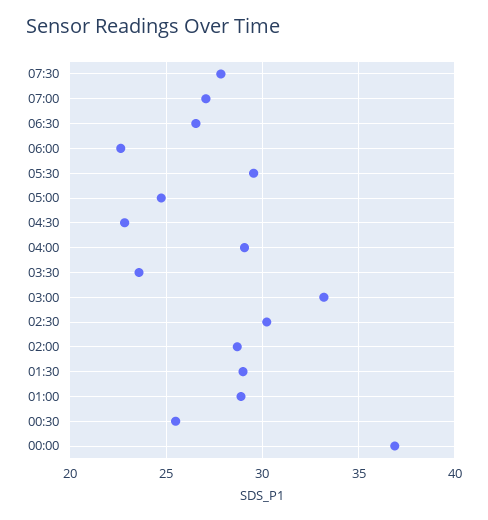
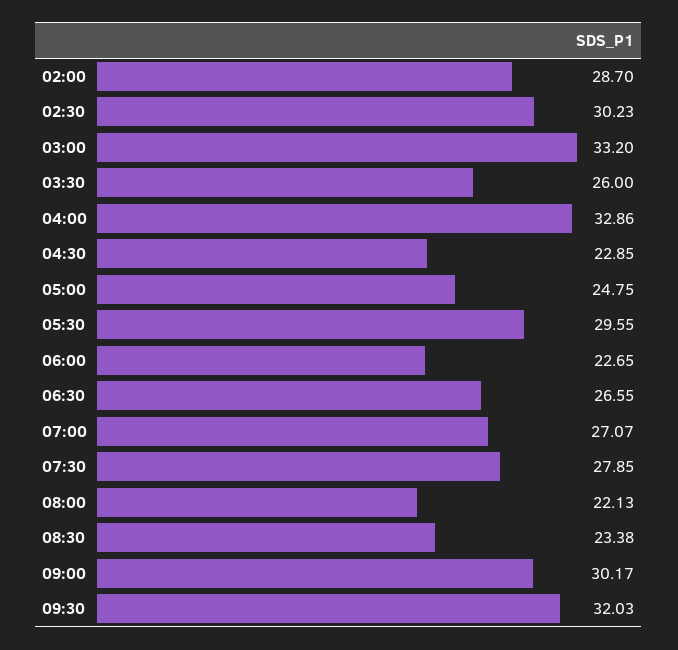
04:00: 29 -> 32.86
03:30: 23.5 -> 26
01:30: 29 -> none
01:00: 29 -> none
00:30: 25.5 -> none
00:00: 37 -> none
08:00: none -> 22.13
08:30: none -> 23.38
09:00: none -> 30.17
09:30: none -> 32.03

